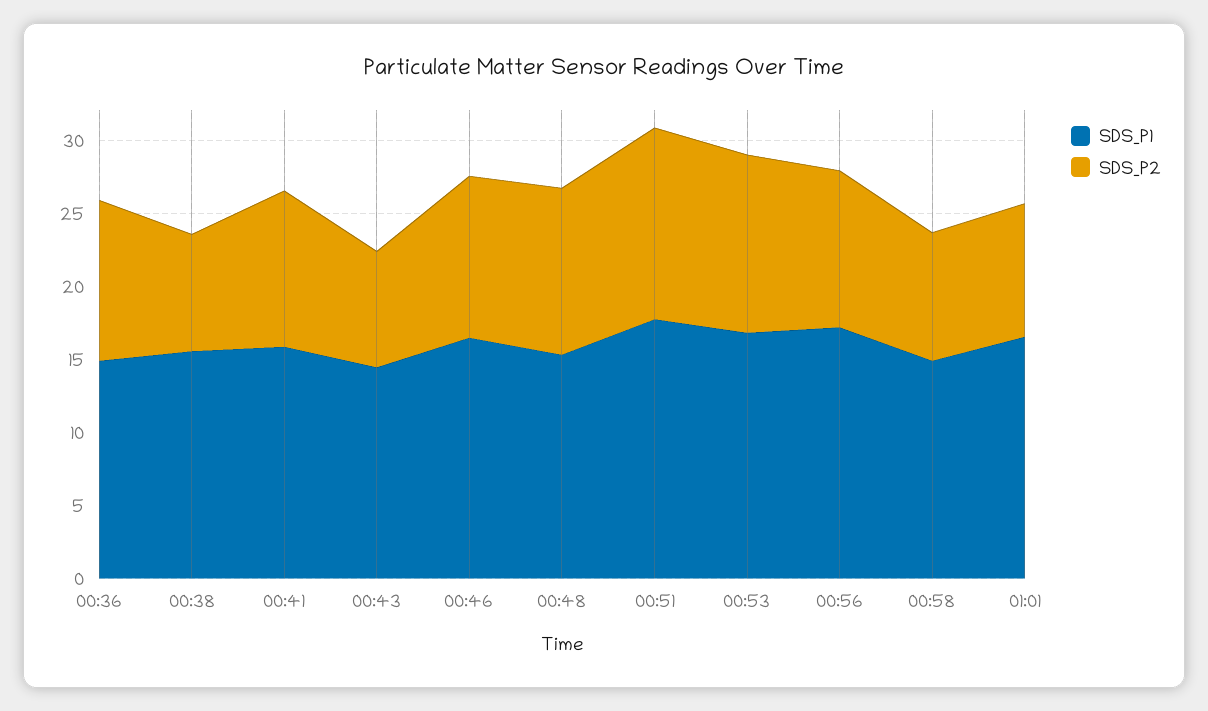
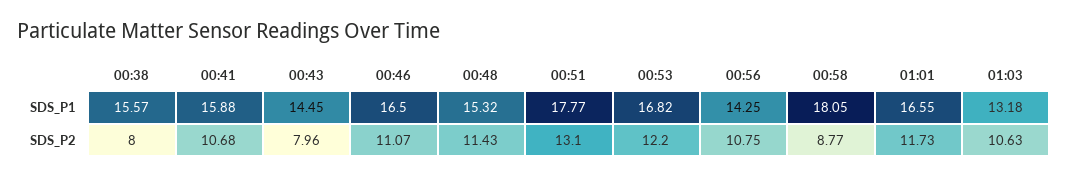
SDS_P1, 00:36: 15 -> none
SDS_P2, 00:36: 11 -> none
SDS_P1, 00:56: 17 -> 14.25
SDS_P1, 00:58: 15 -> 18.05
SDS_P2, 01:01: 9 -> 11.73
SDS_P1, 01:03: none -> 13.18
SDS_P2, 01:03: none -> 10.63

